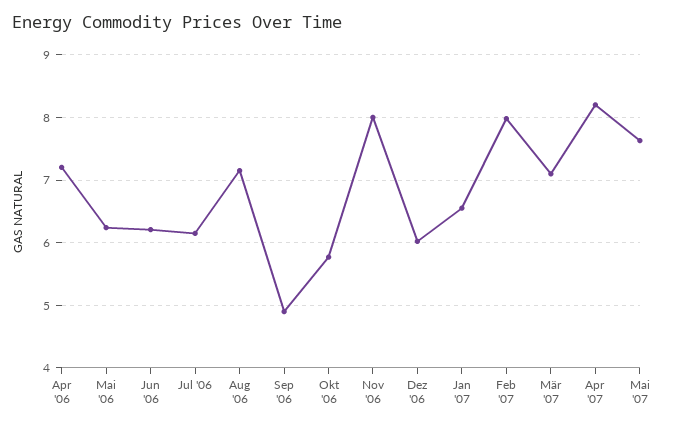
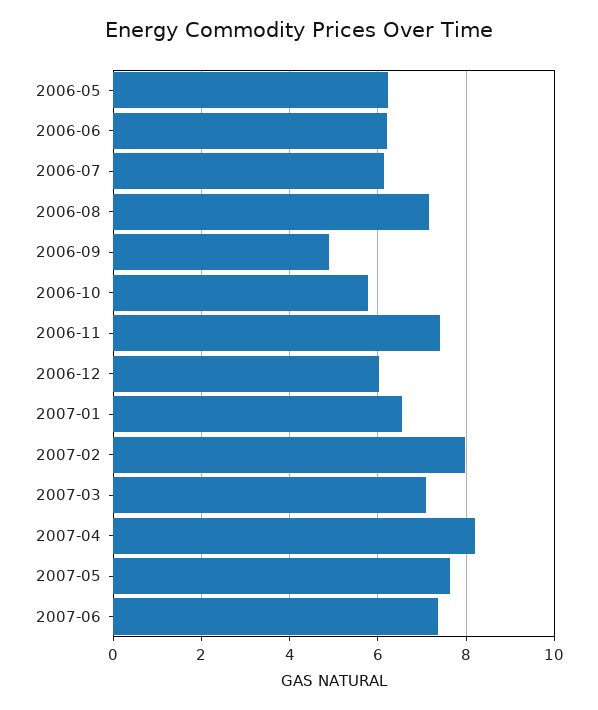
Apr '06: 7.2 -> none
Nov '06: 8 -> 7.4
2007-06: none -> 7.4

